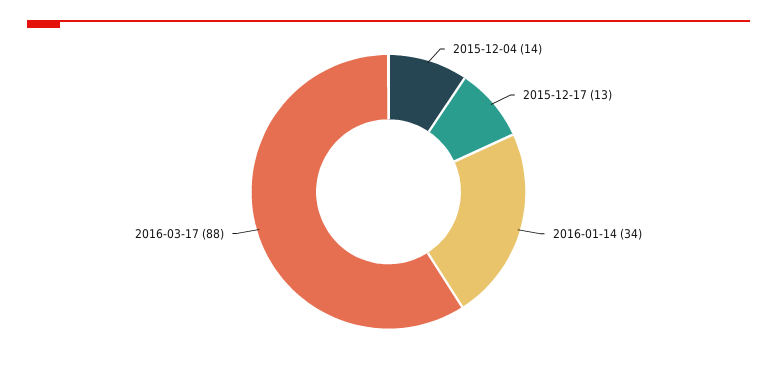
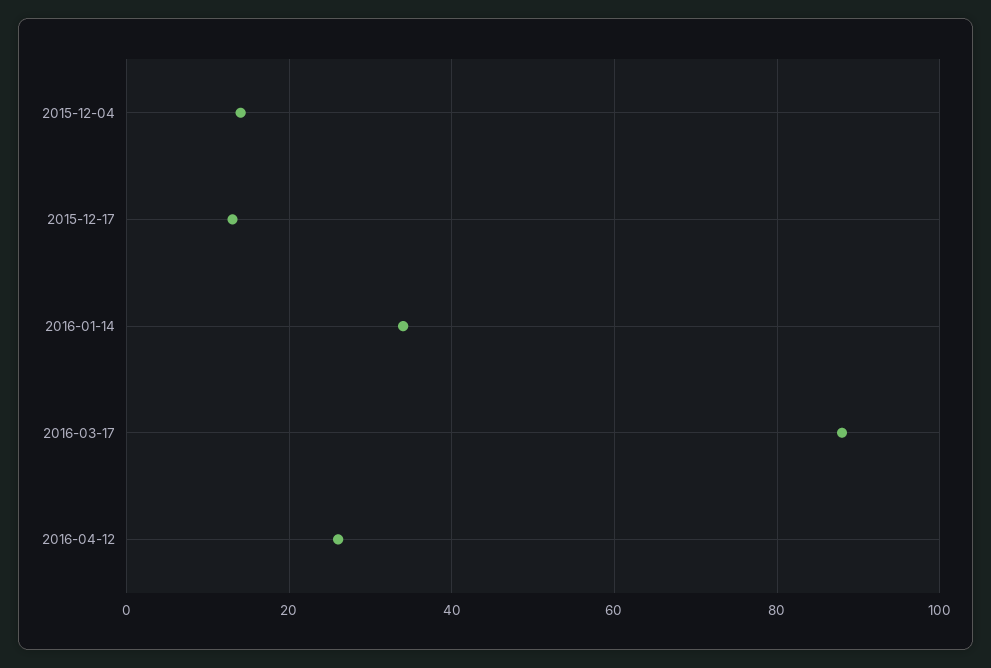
2016-04-12: none -> 25

